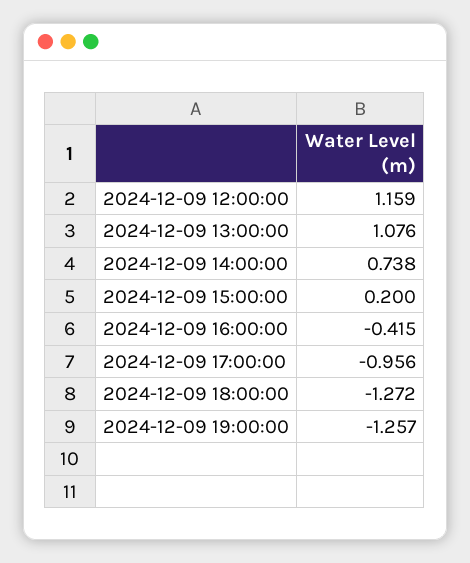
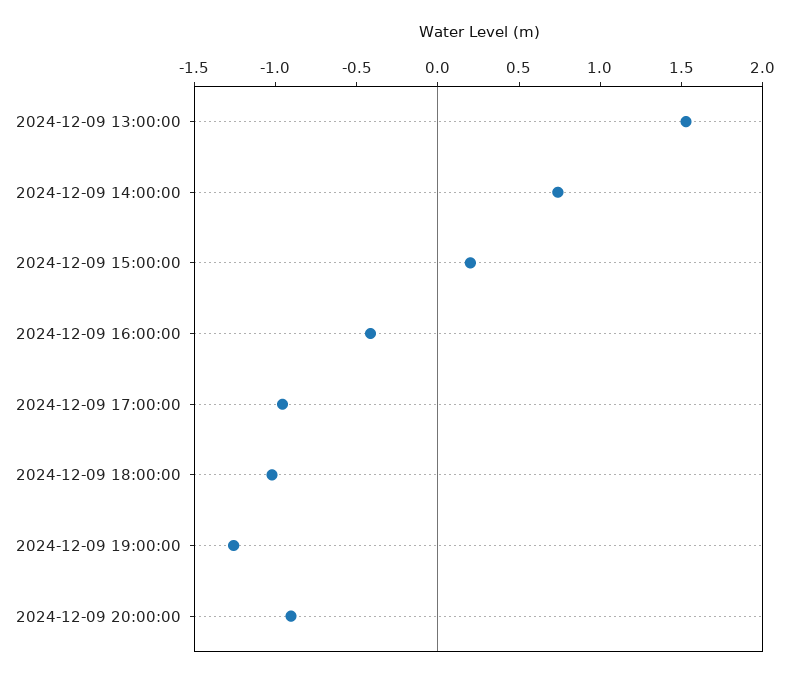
2024-12-09 12:00:00: 1.159 -> none
2024-12-09 13:00:00: 1.076 -> 1.5
2024-12-09 18:00:00: -1.272 -> -1
2024-12-09 20:00:00: none -> -0.9

